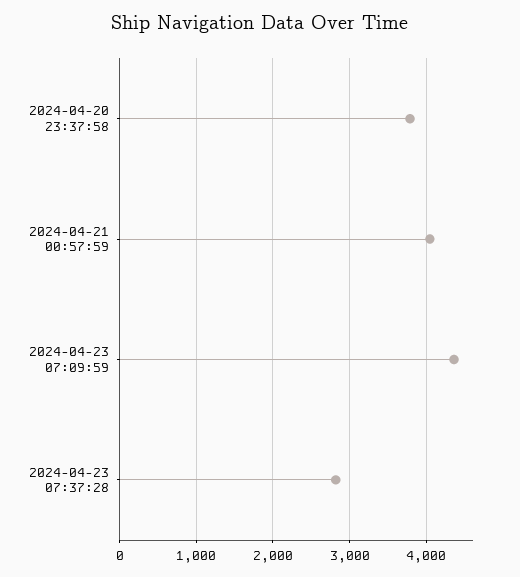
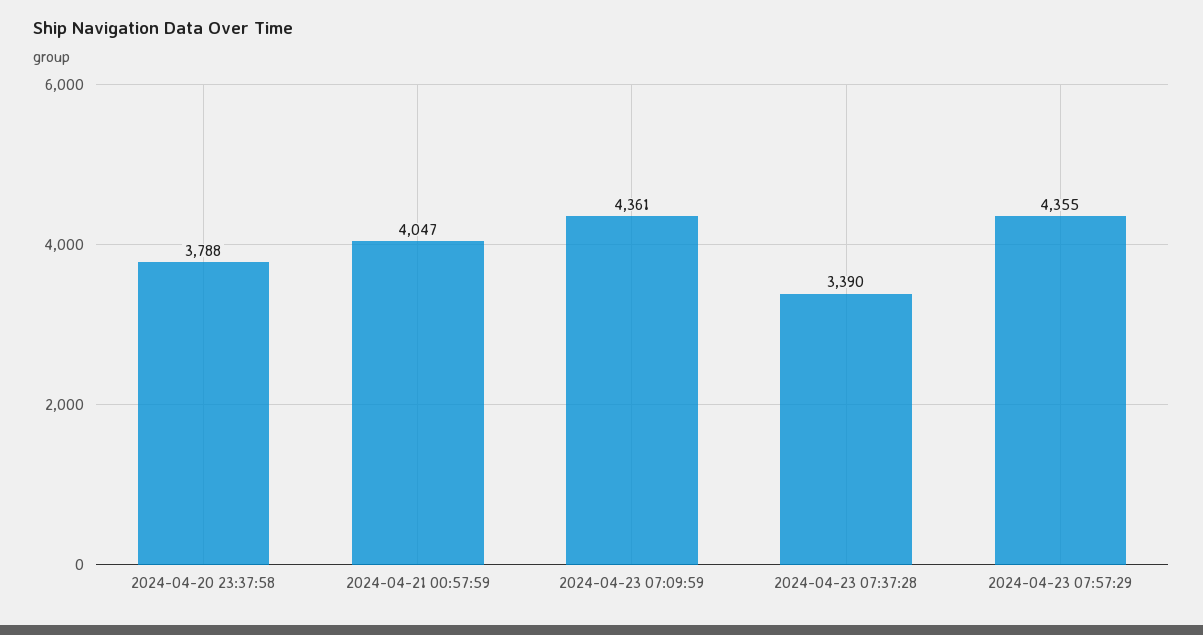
2024-04-23 07:37:28: 2800 -> 3390
2024-04-23 07:57:29: none -> 4355

